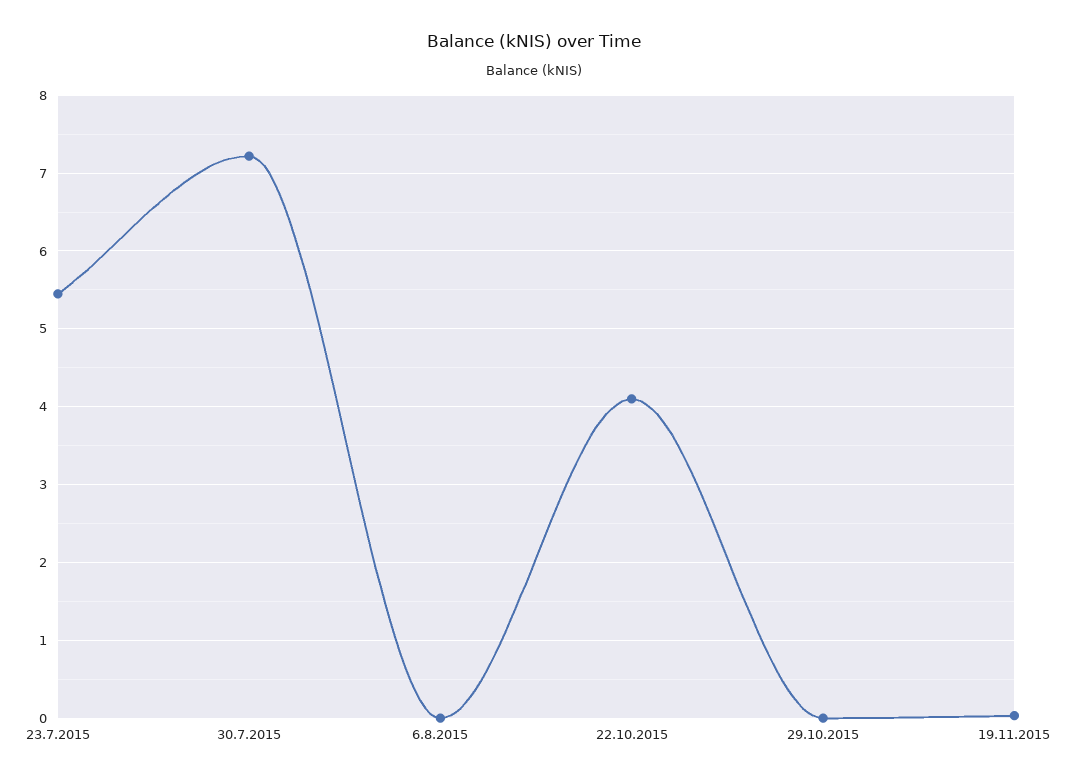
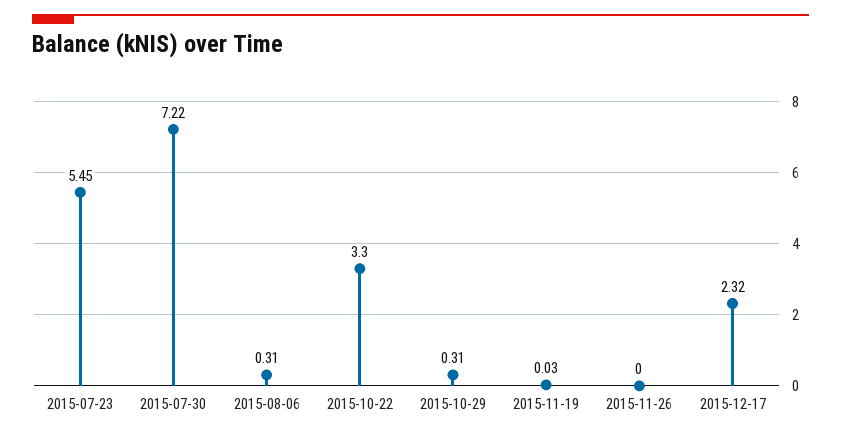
6.8.2015: 0 -> 0.31
22.10.2015: 4.1 -> 3.3
29.10.2015: 0 -> 0.31
2015-11-26: none -> 0
2015-12-17: none -> 2.32

